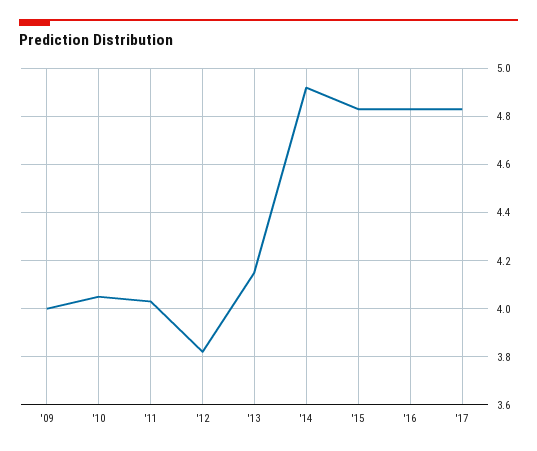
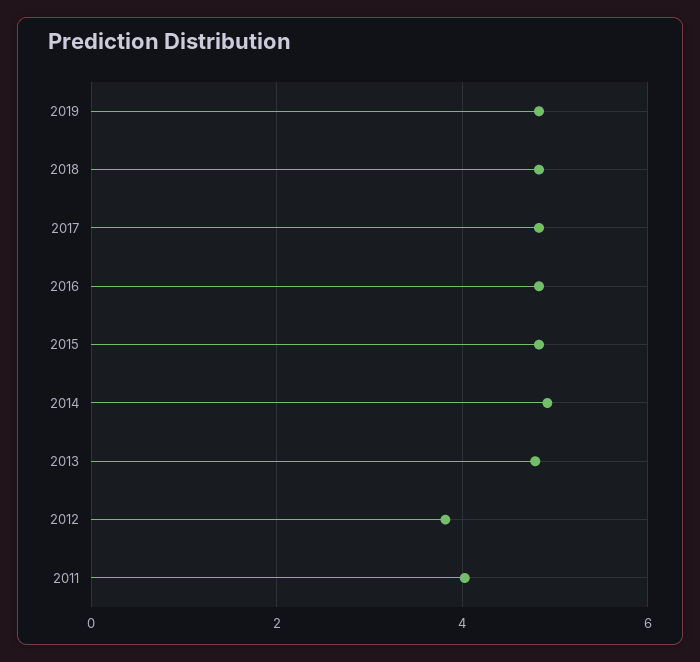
'09: 4 -> none
'10: 4.05 -> none
'13: 4.15 -> 4.8
2019: none -> 4.8
2018: none -> 4.8

